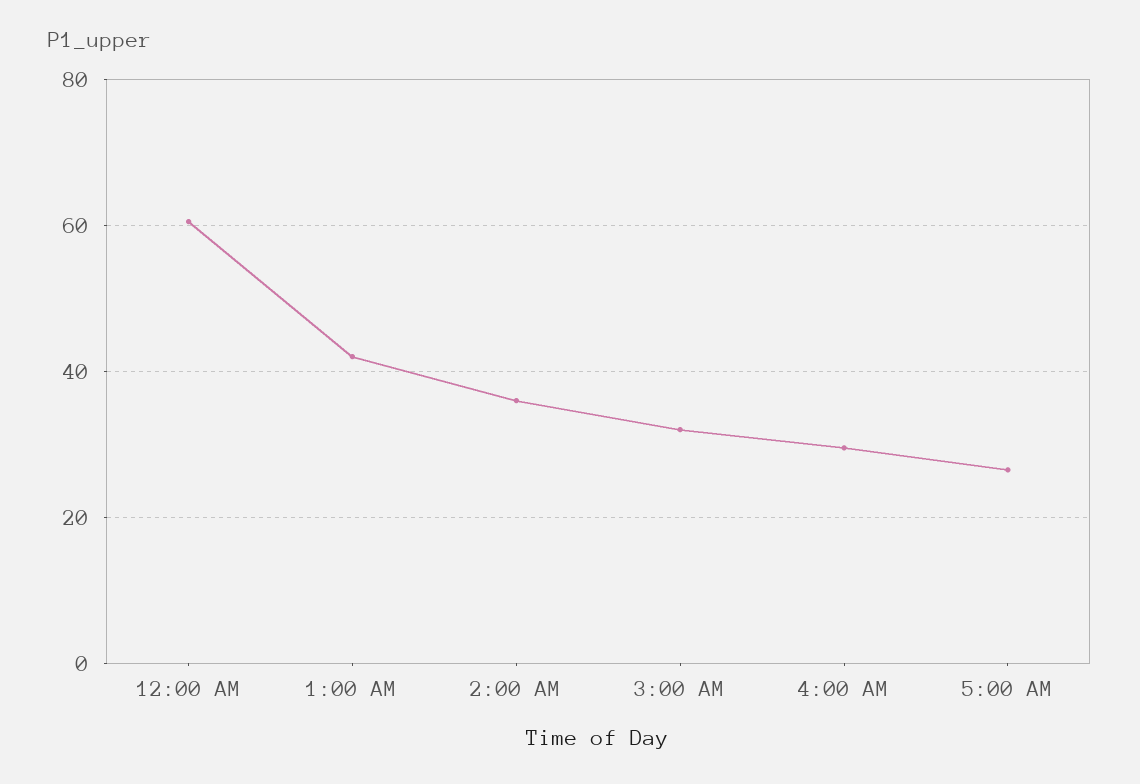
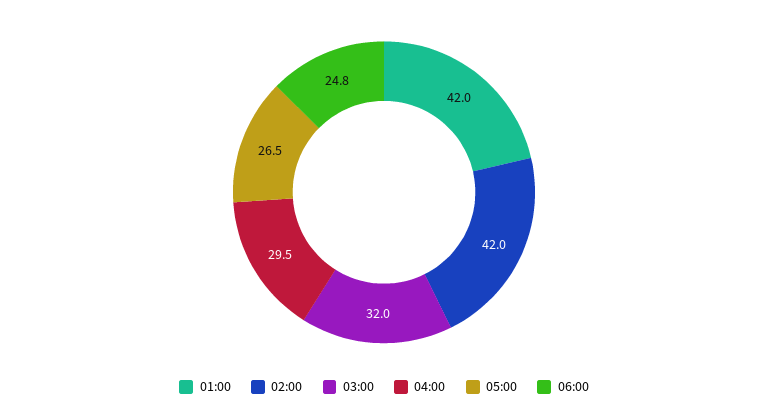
12:00 AM: 60 -> none
2:00 AM: 36 -> 42
06:00: none -> 24.8

